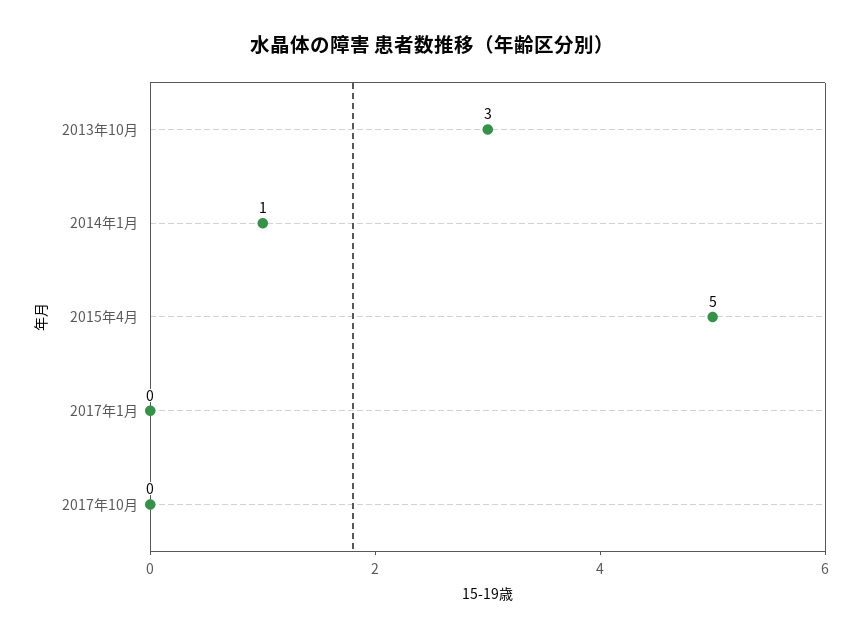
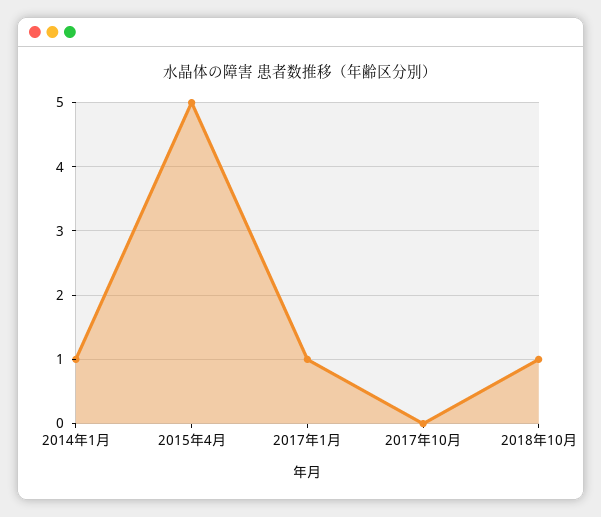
2013年10月: 3 -> none
2017年1月: 0 -> 1
2018年10月: none -> 1

